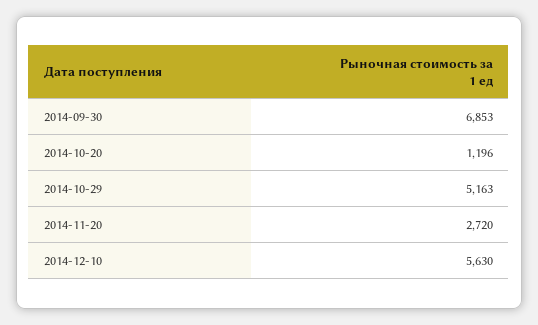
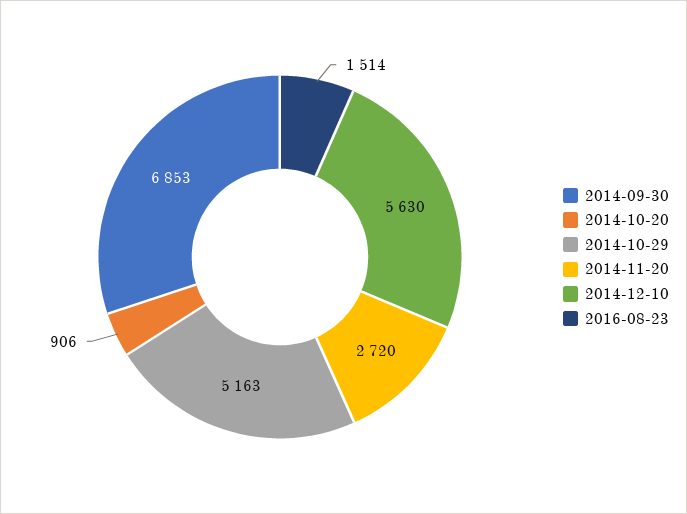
2014-10-20: 1196 -> 906
2016-08-23: none -> 1514

